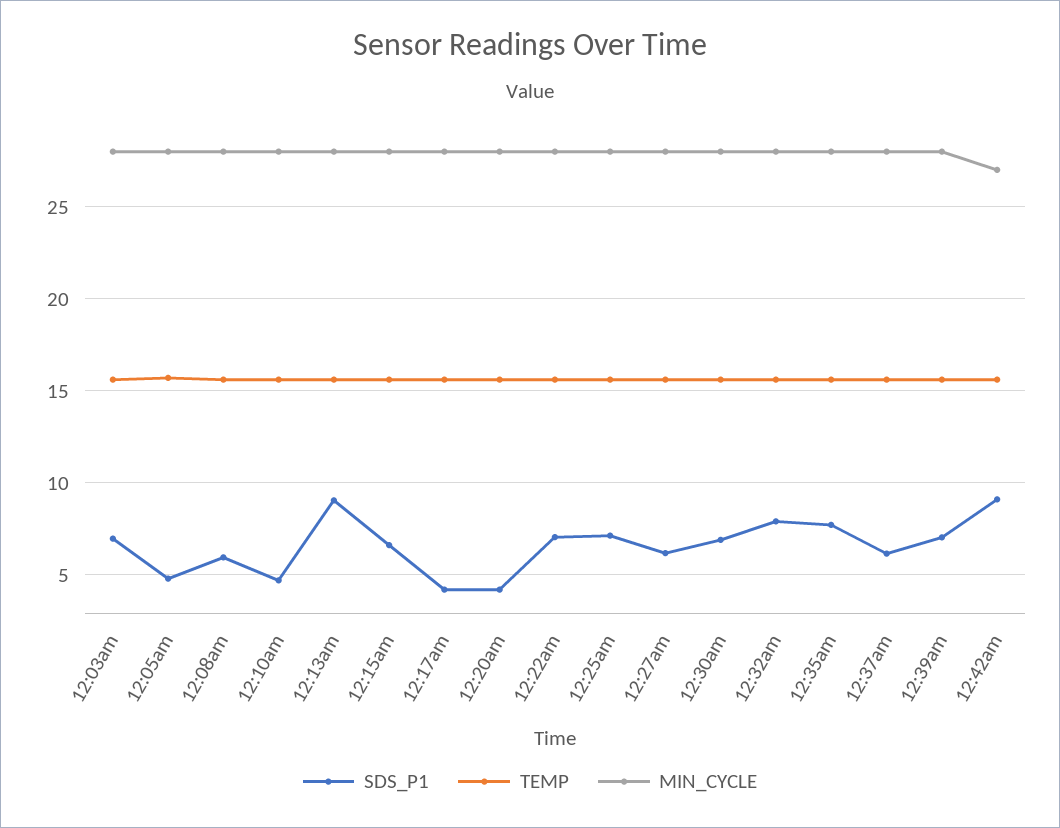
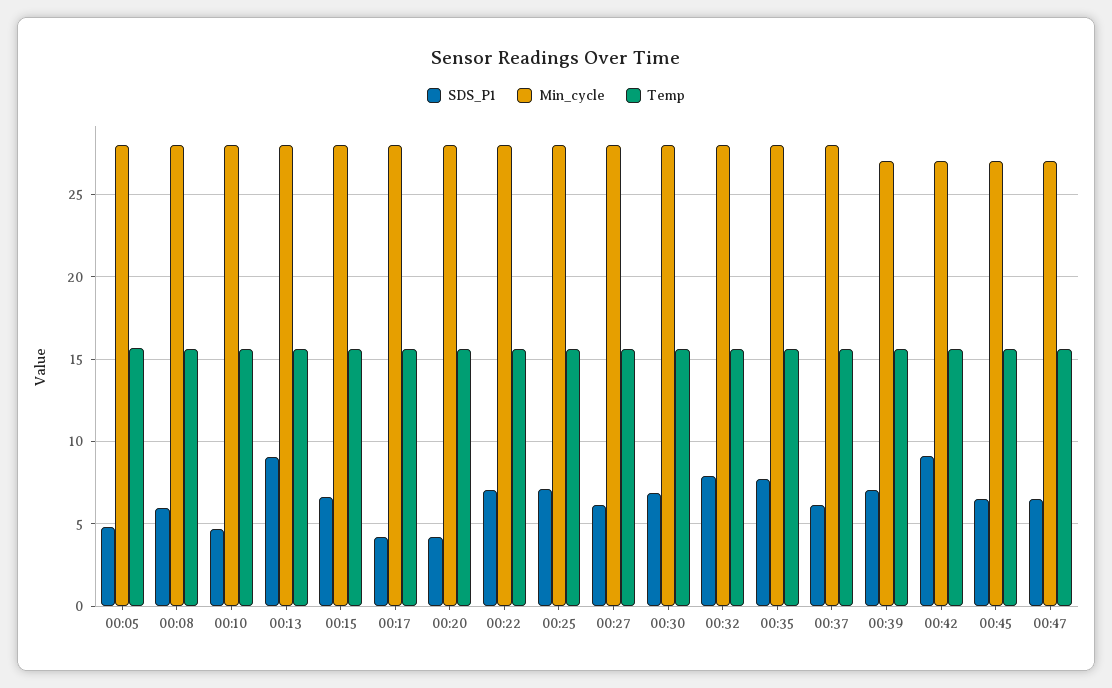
SDS_P1, 12:03am: 7 -> none
TEMP, 12:03am: 15.5 -> none
MIN_CYCLE, 12:03am: 28 -> none
MIN_CYCLE, 12:39am: 28 -> 27
SDS_P1, 00:45: none -> 6.5
MIN_CYCLE, 00:45: none -> 27
TEMP, 00:45: none -> 15.5
SDS_P1, 00:47: none -> 6.5
MIN_CYCLE, 00:47: none -> 27
TEMP, 00:47: none -> 15.5

